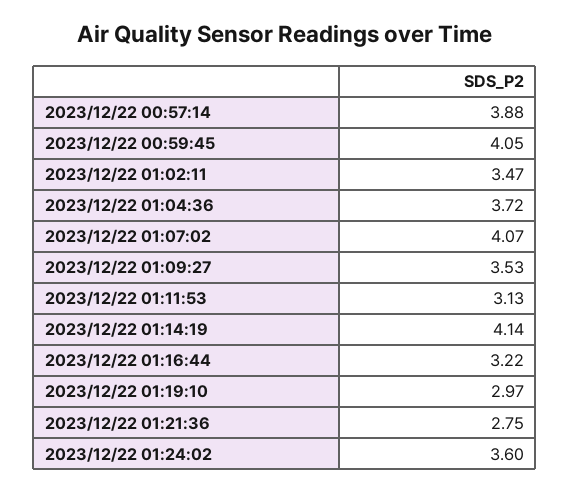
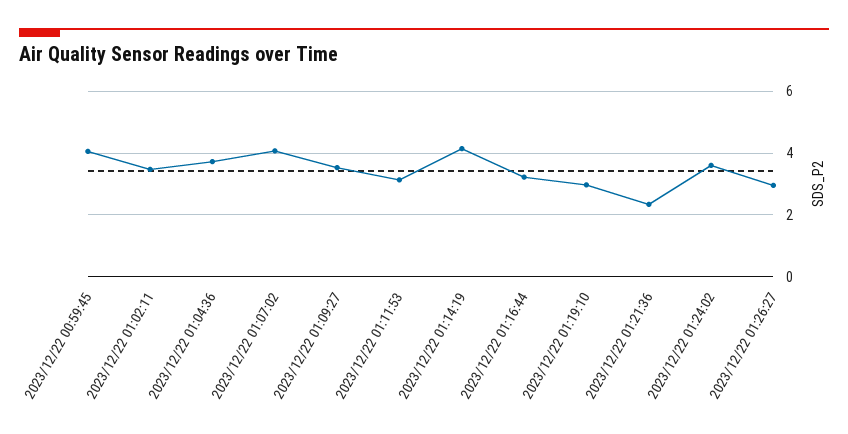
2023/12/22 00:57:14: 3.88 -> none
2023/12/22 01:21:36: 2.75 -> 2.4
2023/12/22 01:26:27: none -> 3

